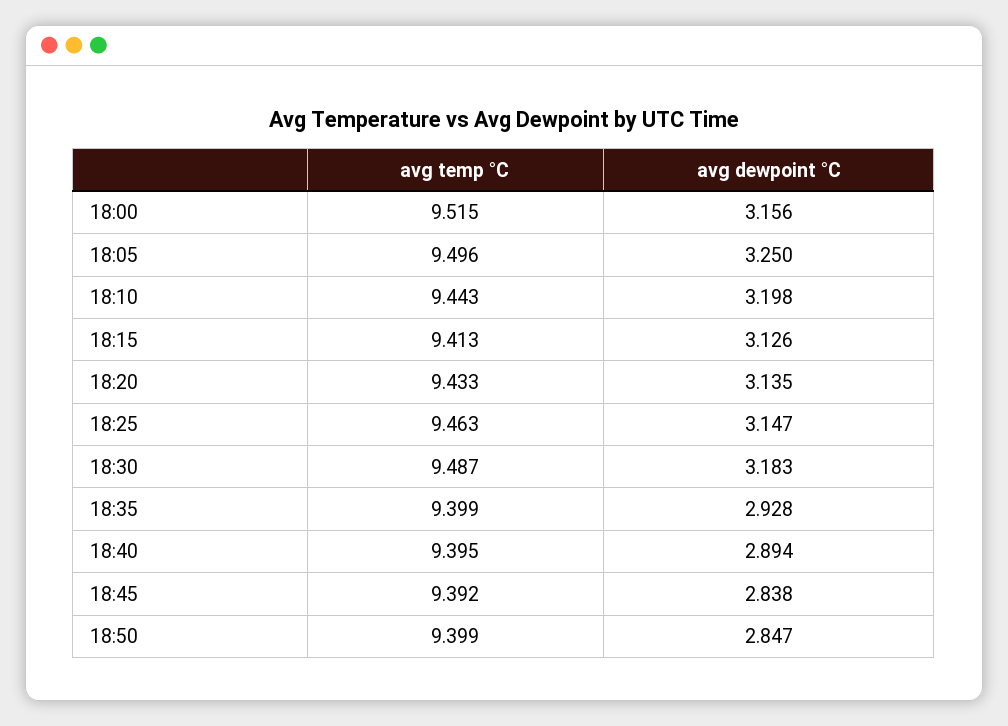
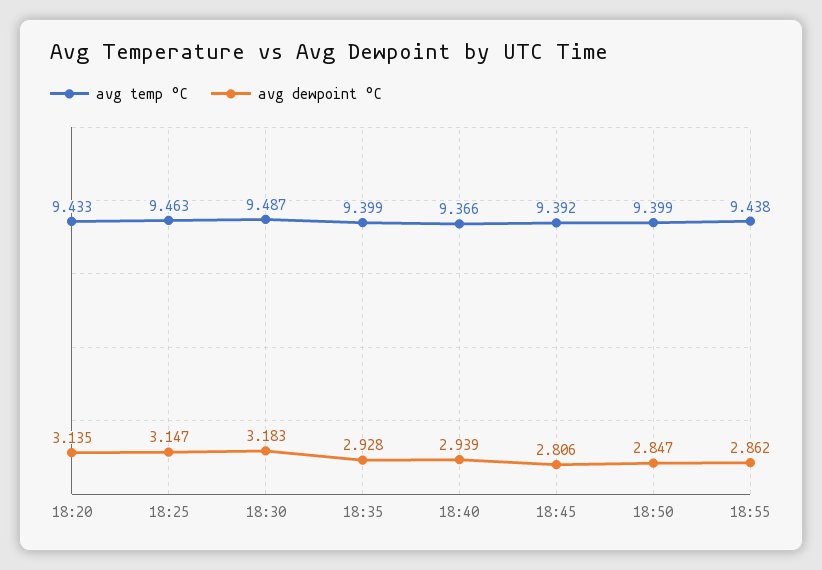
avg temp °C, 18:00: 9.515 -> none
avg dewpoint °C, 18:00: 3.156 -> none
avg temp °C, 18:05: 9.496 -> none
avg dewpoint °C, 18:05: 3.25 -> none
avg temp °C, 18:10: 9.443 -> none
avg dewpoint °C, 18:10: 3.198 -> none
avg temp °C, 18:15: 9.413 -> none
avg dewpoint °C, 18:15: 3.126 -> none
avg temp °C, 18:40: 9.395 -> 9.366
avg dewpoint °C, 18:40: 2.894 -> 2.939
avg dewpoint °C, 18:45: 2.838 -> 2.806
avg temp °C, 18:55: none -> 9.438
avg dewpoint °C, 18:55: none -> 2.862

